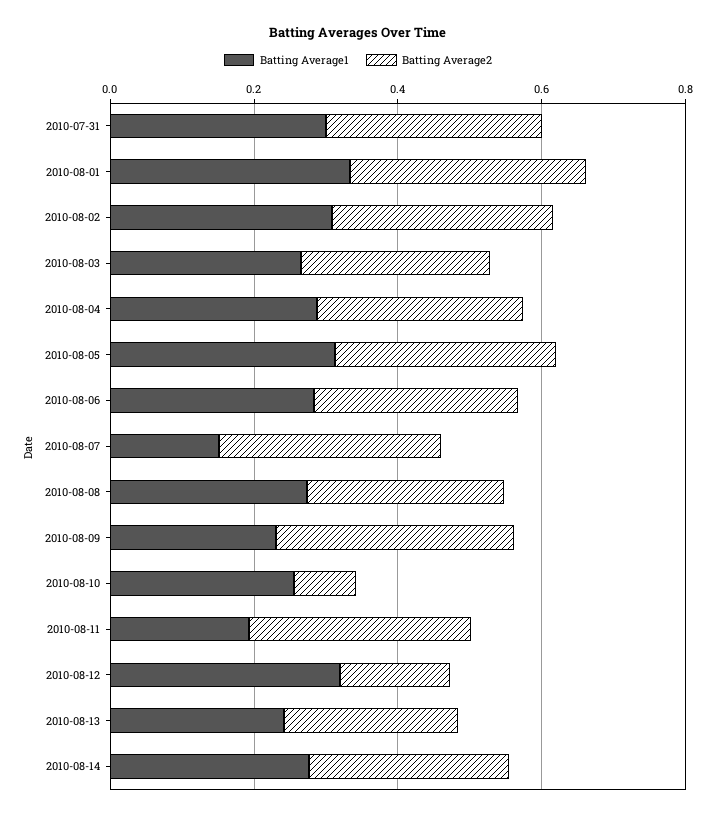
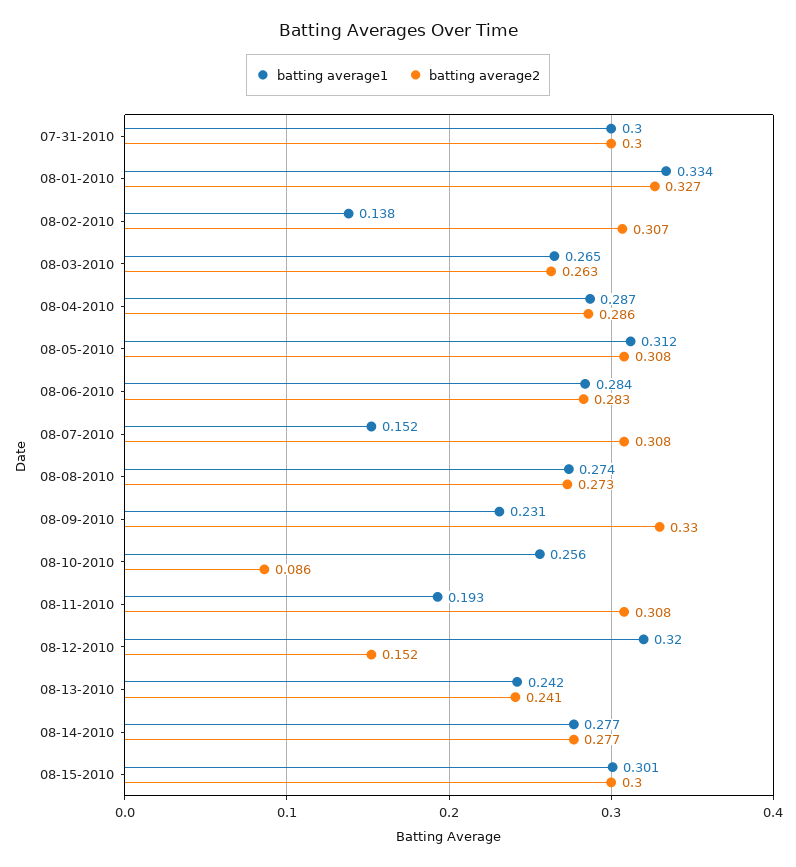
Batting Average1, 2010-08-02: 0.3 -> 0.138
Batting Average1, 08-15-2010: none -> 0.301
Batting Average2, 08-15-2010: none -> 0.3

